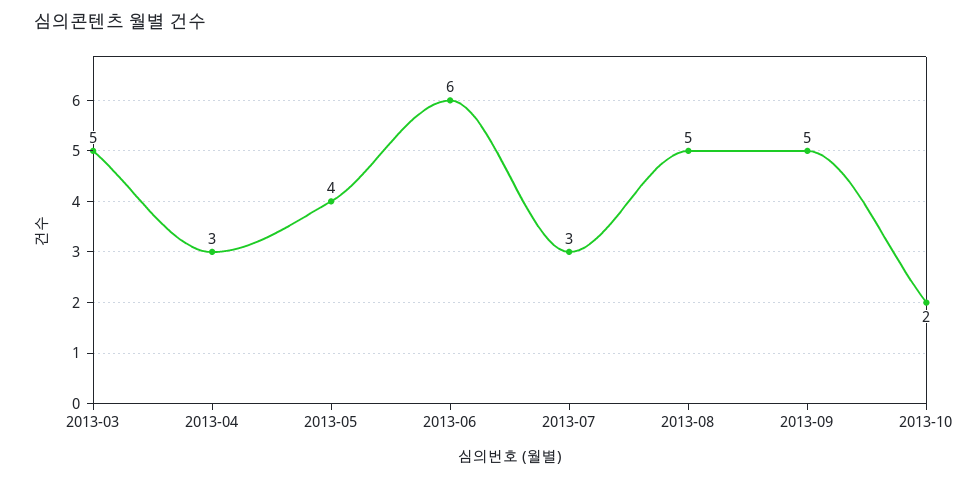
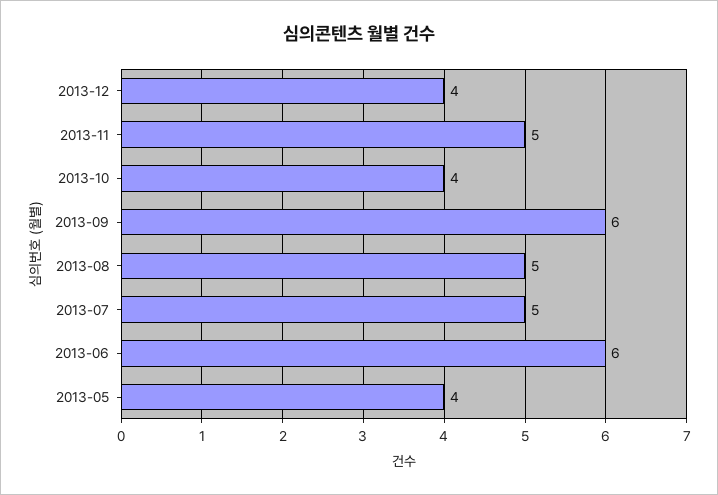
2013-03: 5 -> none
2013-04: 3 -> none
2013-07: 3 -> 5
2013-09: 5 -> 6
2013-10: 2 -> 4
2013-12: none -> 4
2013-11: none -> 5

